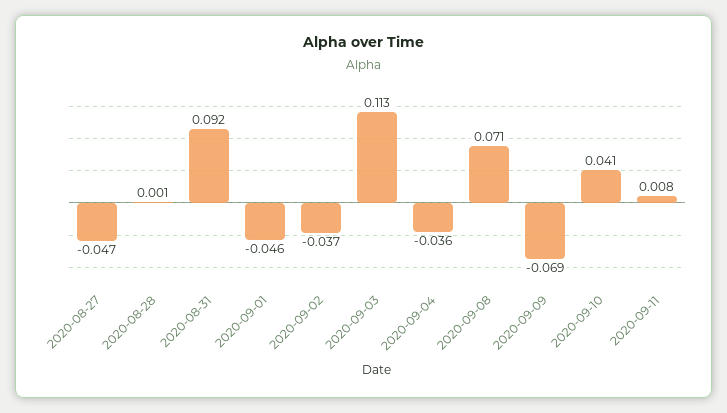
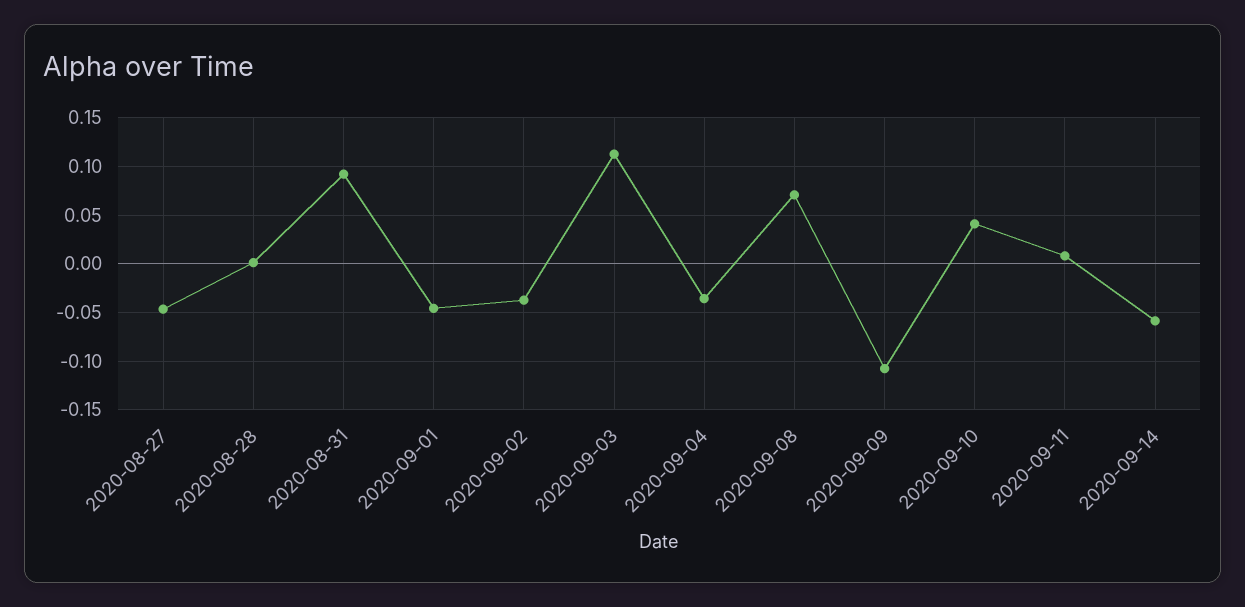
2020-09-09: -0.069 -> -0.11
2020-09-14: none -> -0.06

